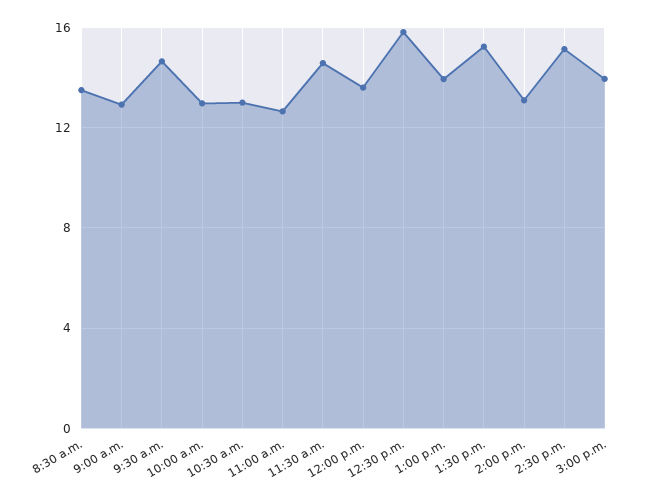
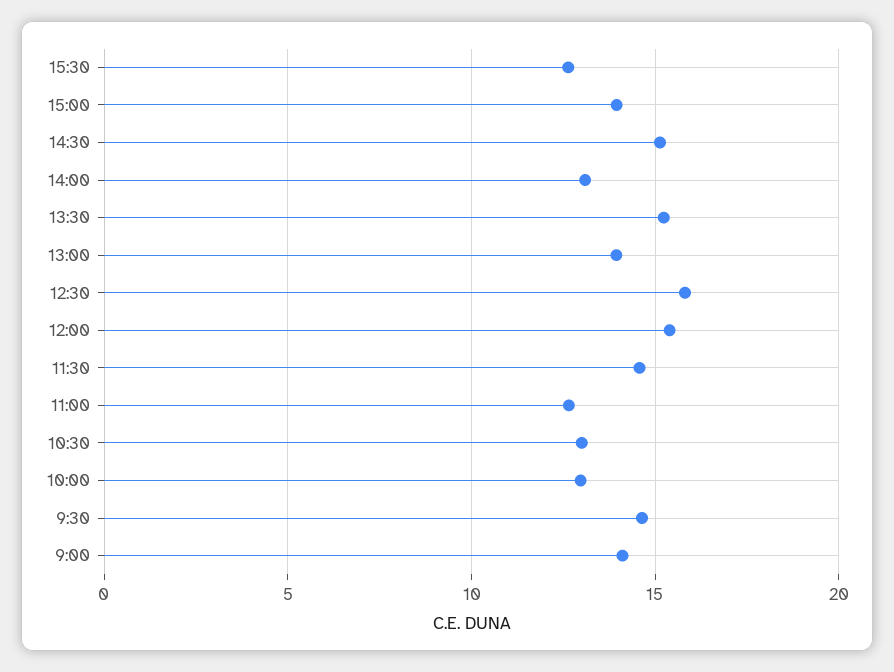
8:30 a.m.: 13.5 -> none
9:00 a.m.: 13 -> 14
12:00 p.m.: 13.5 -> 15.5
15:30: none -> 12.5

